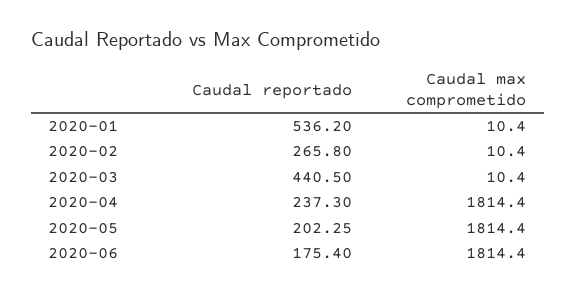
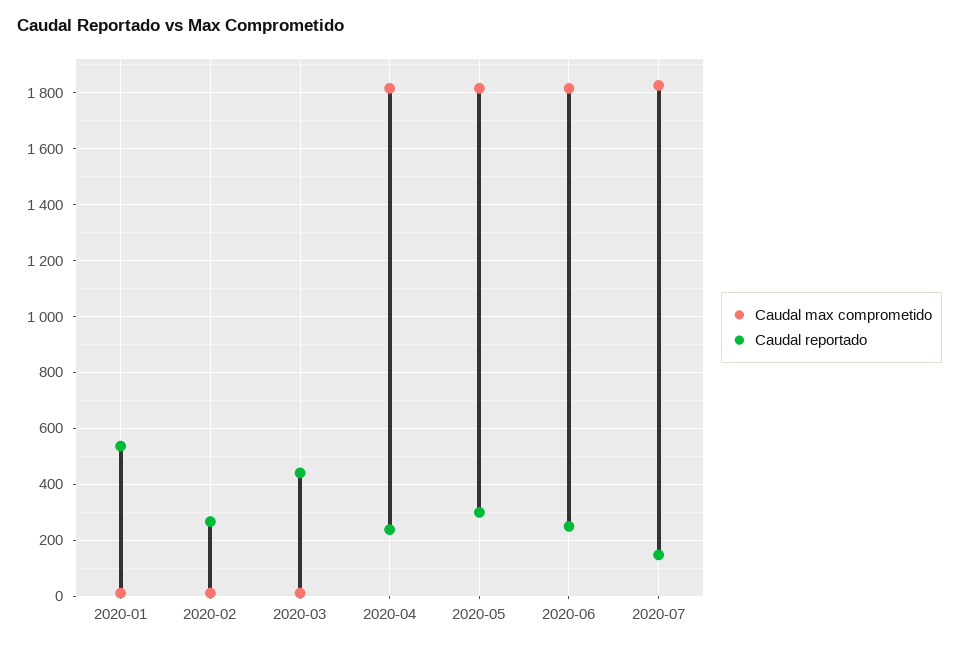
Caudal reportado, 2020-05: 202.25 -> 300
Caudal reportado, 2020-06: 175.4 -> 250
Caudal max comprometido, 2020-07: none -> 1825
Caudal reportado, 2020-07: none -> 150

